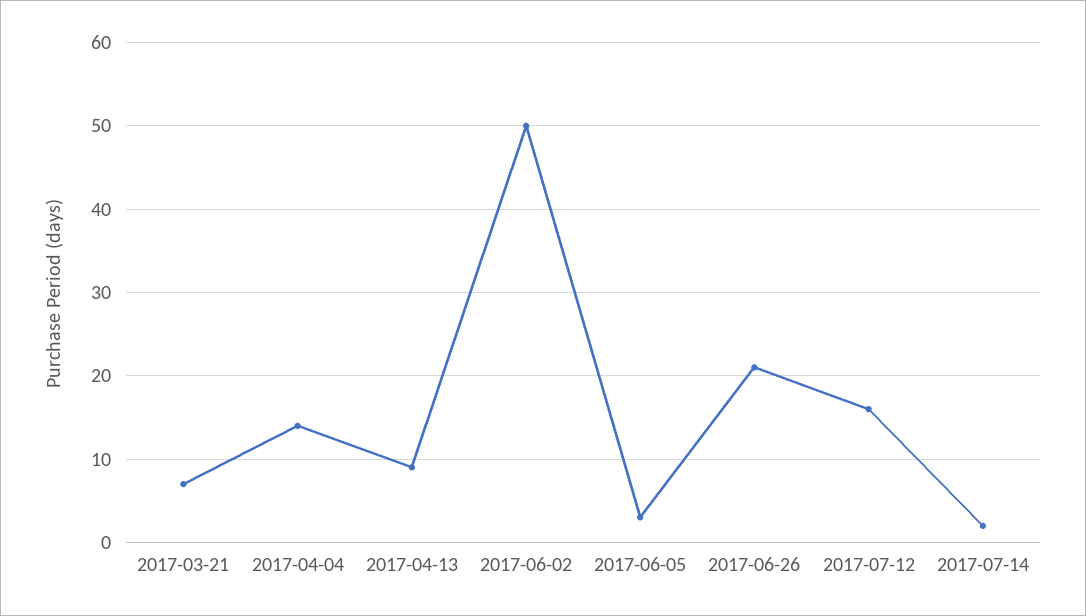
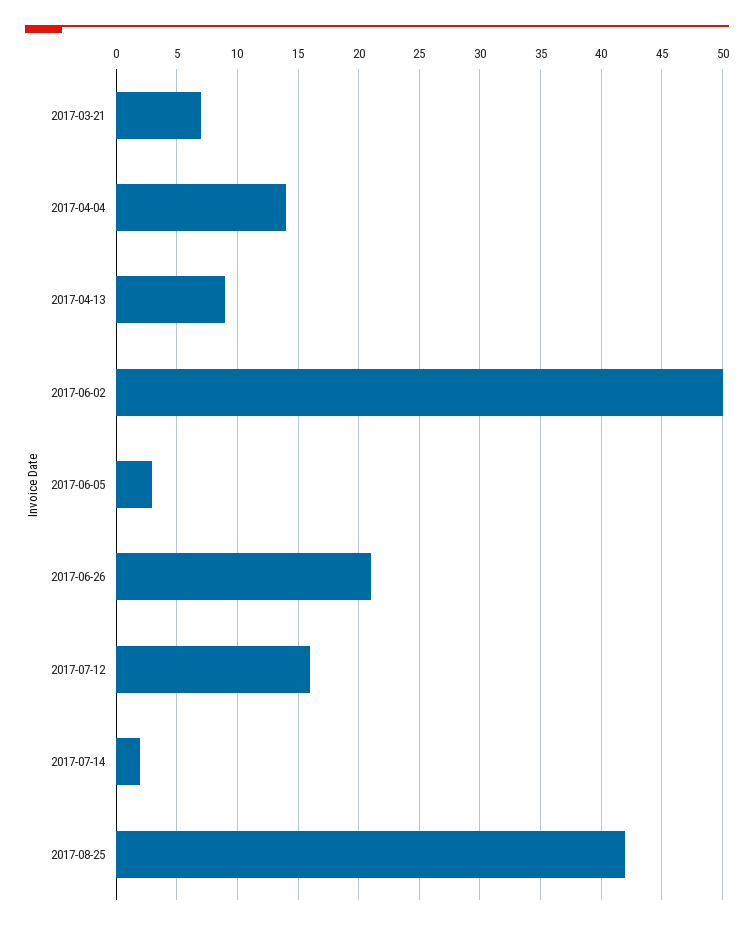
2017-08-25: none -> 42

